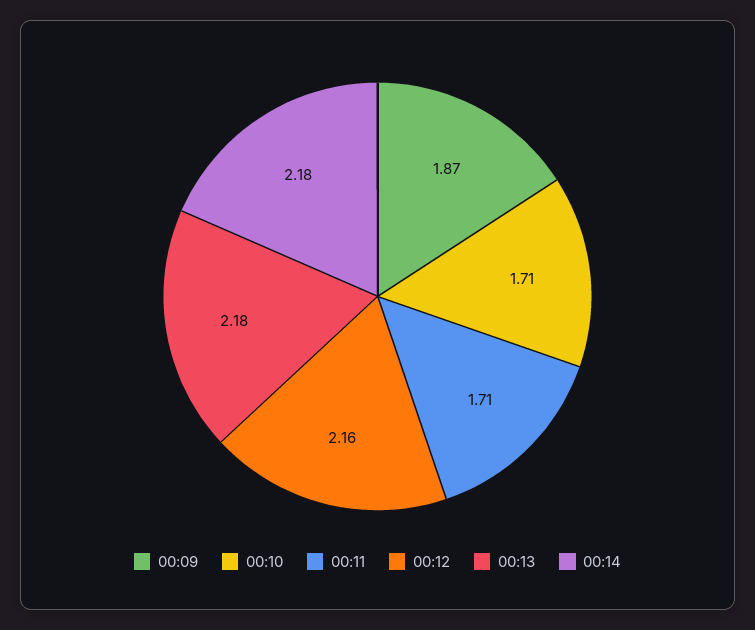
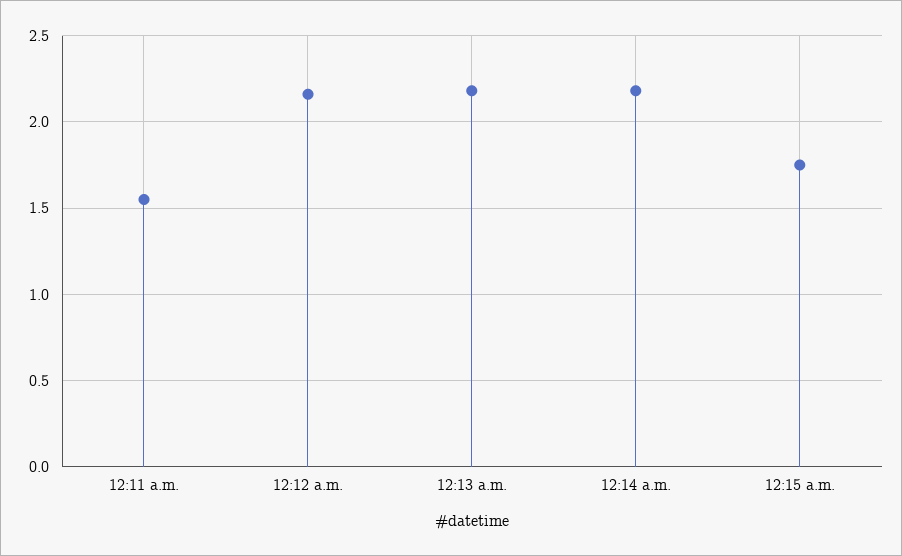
00:09: 1.87 -> none
00:10: 1.71 -> none
00:11: 1.71 -> 1.55
12:15 a.m.: none -> 1.75

